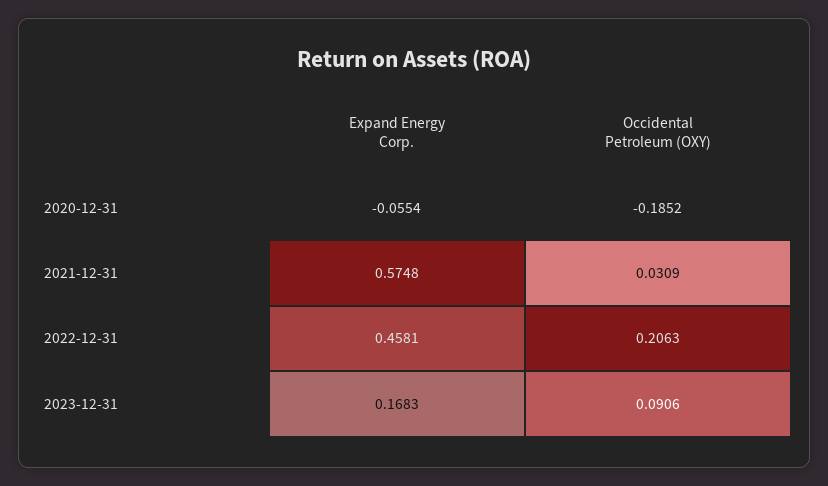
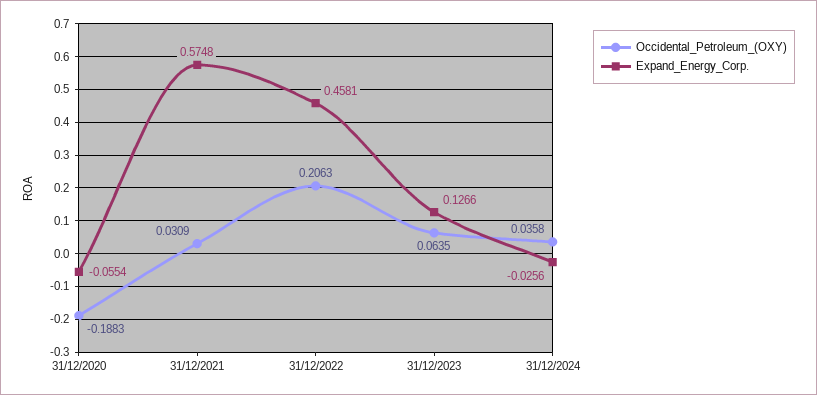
Occidental Petroleum (OXY), 2020-12-31: -0.1852 -> -0.1883
Expand Energy Corp., 2023-12-31: 0.1683 -> 0.1266
Occidental Petroleum (OXY), 2023-12-31: 0.0906 -> 0.0635
Occidental Petroleum (OXY), 31/12/2024: none -> 0.0358
Expand Energy Corp., 31/12/2024: none -> -0.0256

